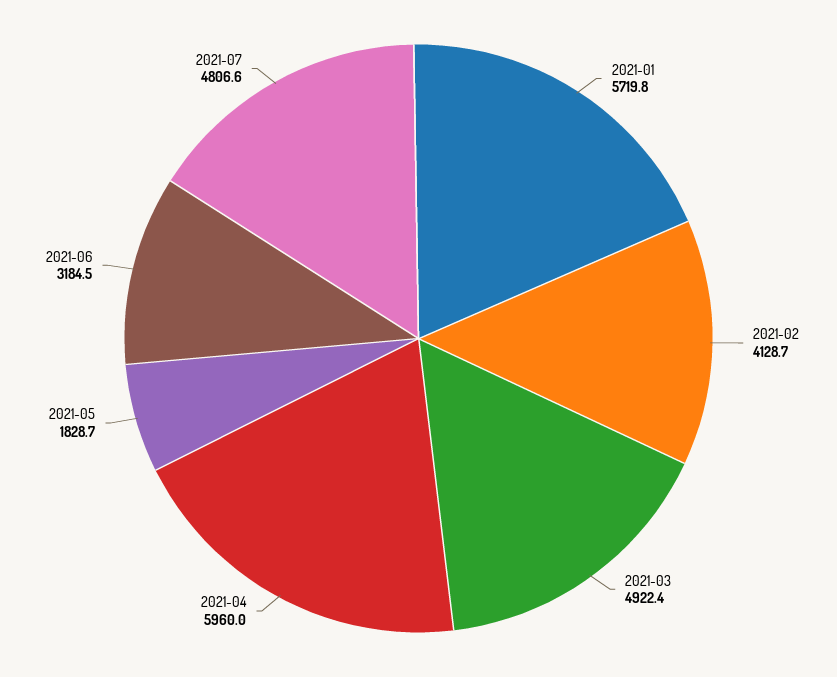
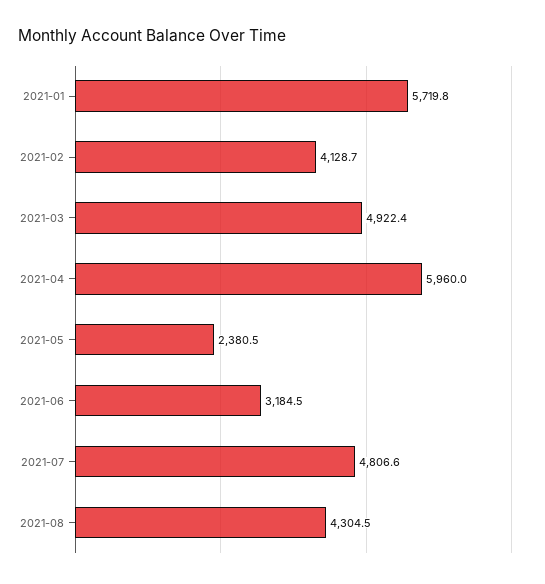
2021-05: 1828.7 -> 2380.5
2021-08: none -> 4304.5

